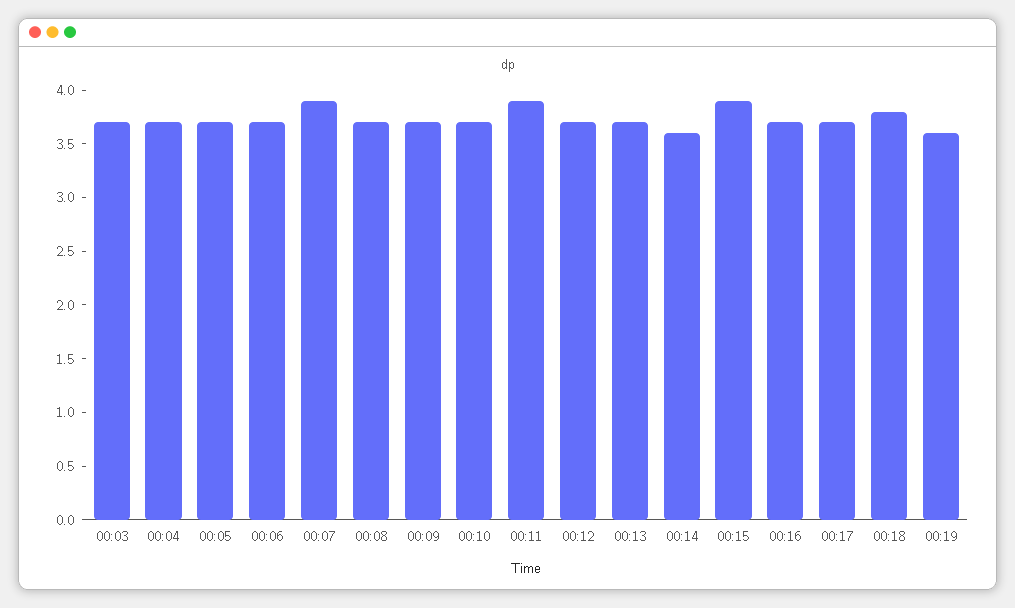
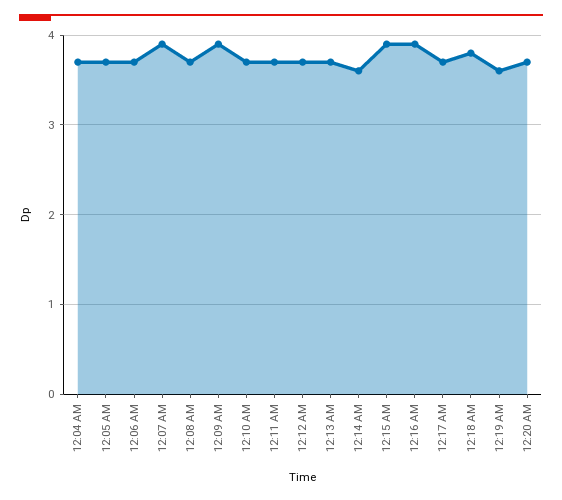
00:03: 3.7 -> none
00:09: 3.7 -> 3.9
00:11: 3.9 -> 3.7
00:16: 3.7 -> 3.9
12:20 AM: none -> 3.7

